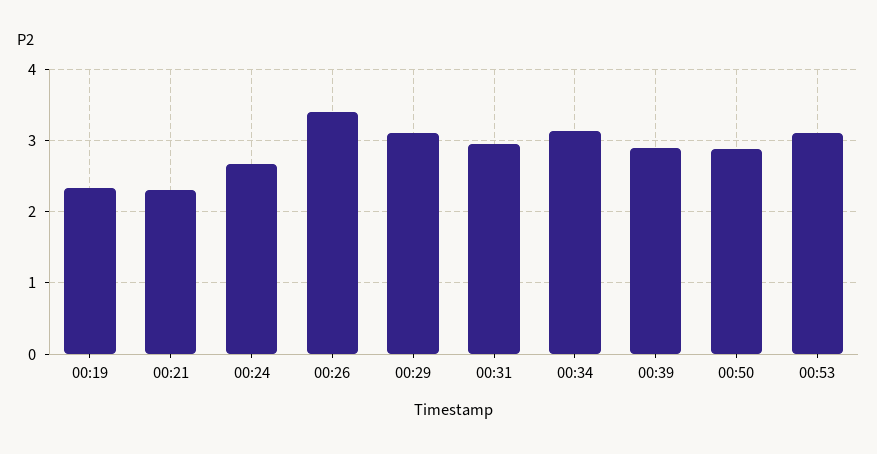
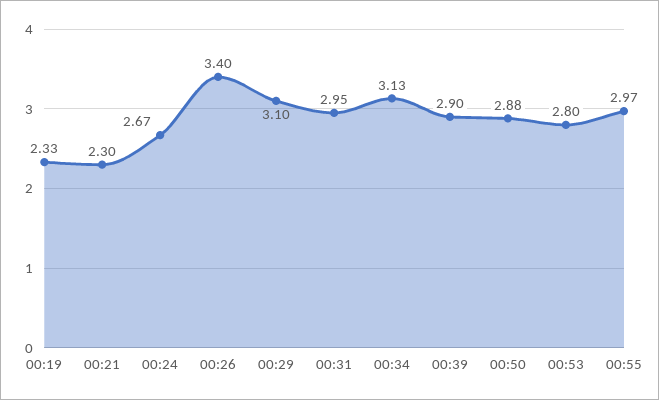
00:53: 3.1 -> 2.8
00:55: none -> 2.97

